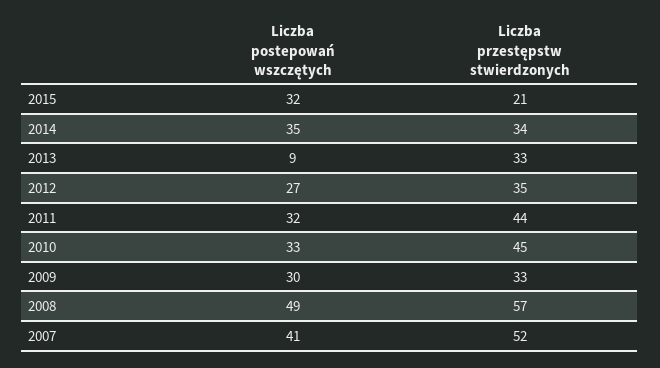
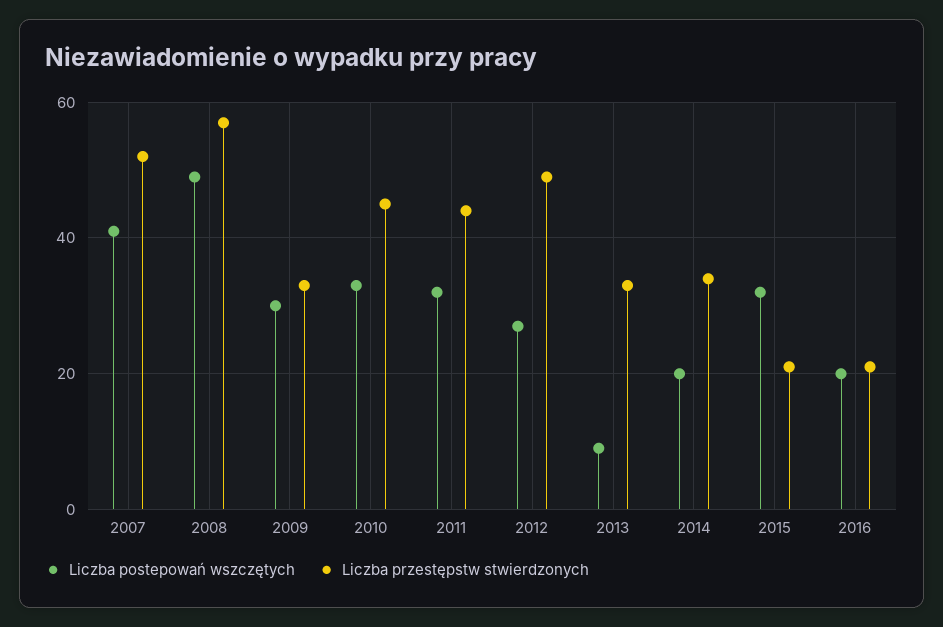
Liczba postepowań wszczętych, 2014: 35 -> 20
Liczba przestępstw stwierdzonych, 2012: 35 -> 50
Liczba postepowań wszczętych, 2016: none -> 20
Liczba przestępstw stwierdzonych, 2016: none -> 20

